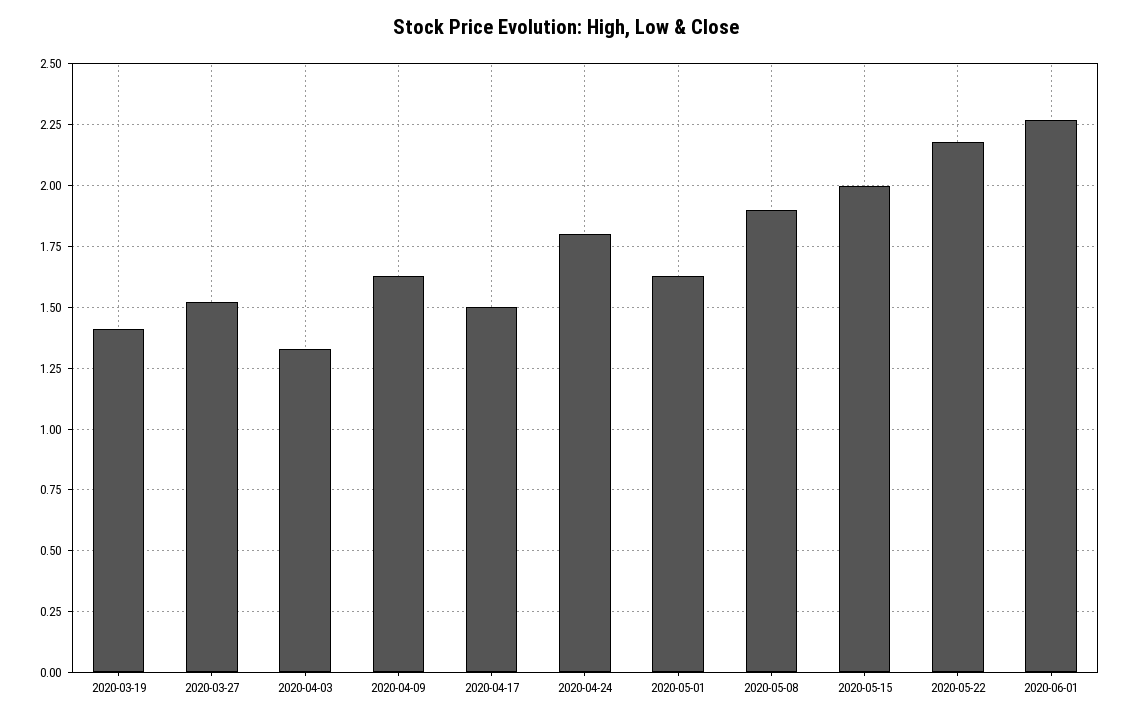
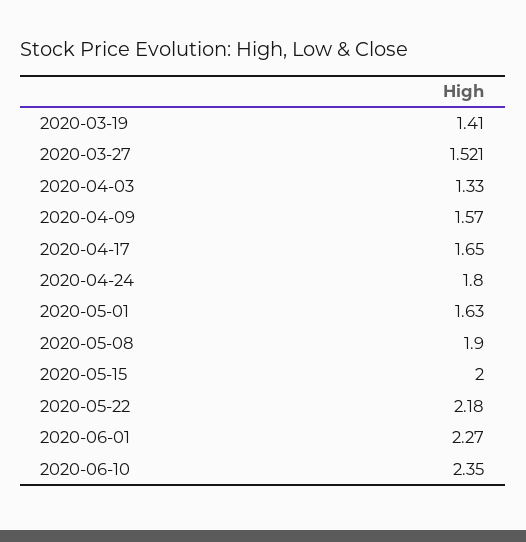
2020-04-09: 1.625 -> 1.57
2020-04-17: 1.5 -> 1.65
2020-06-10: none -> 2.35

